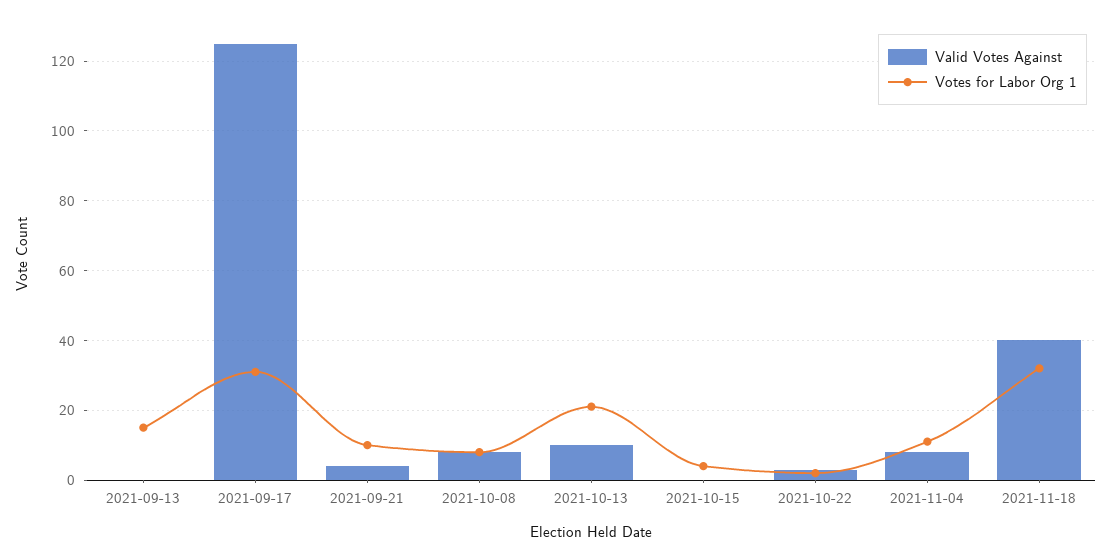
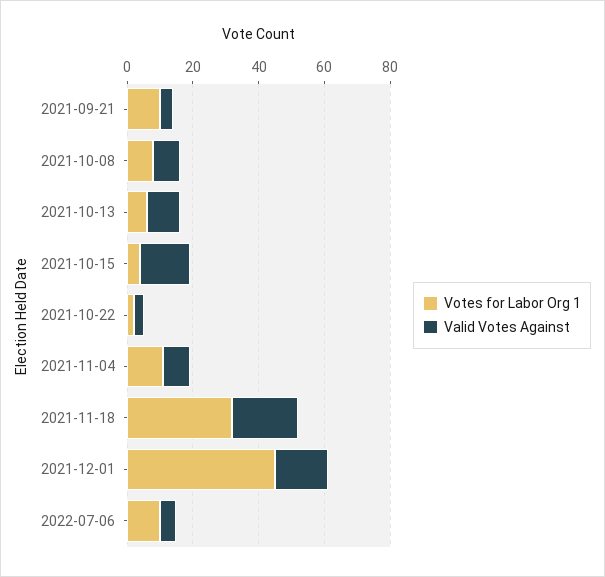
Valid Votes Against, 2021-09-13: 0 -> none
Votes for Labor Org 1, 2021-09-13: 15 -> none
Valid Votes Against, 2021-09-17: 125 -> none
Votes for Labor Org 1, 2021-09-17: 30 -> none
Votes for Labor Org 1, 2021-10-13: 20 -> 5
Valid Votes Against, 2021-10-15: 0 -> 15
Valid Votes Against, 2021-11-18: 40 -> 20
Votes for Labor Org 1, 2021-12-01: none -> 45
Valid Votes Against, 2021-12-01: none -> 15
Votes for Labor Org 1, 2022-07-06: none -> 10
Valid Votes Against, 2022-07-06: none -> 5

